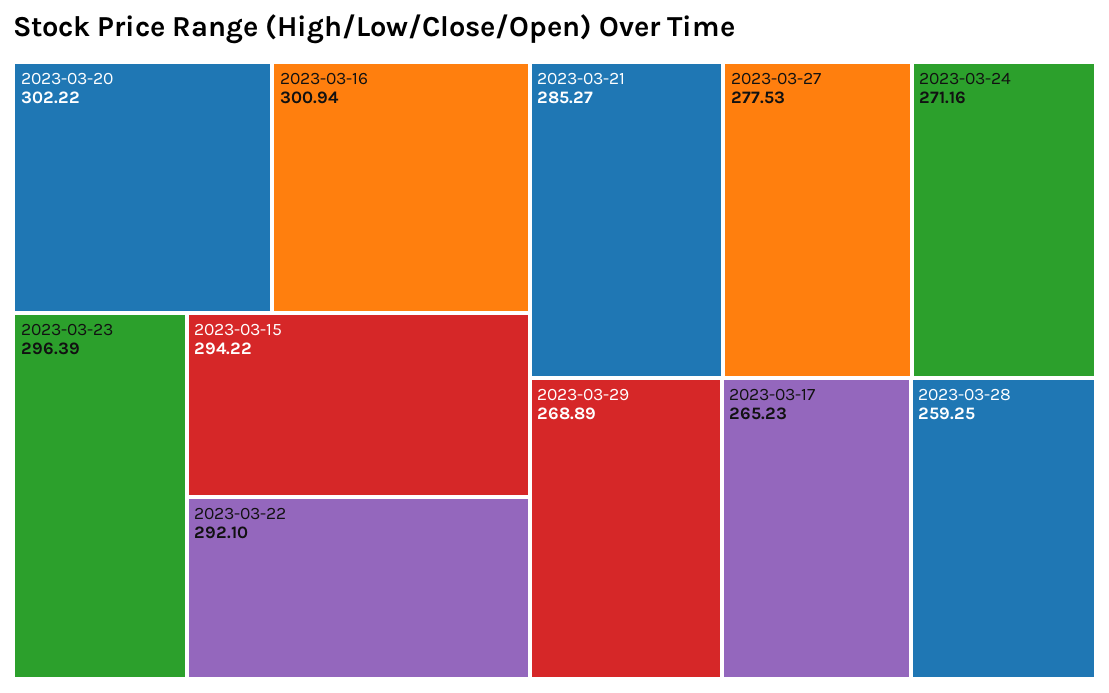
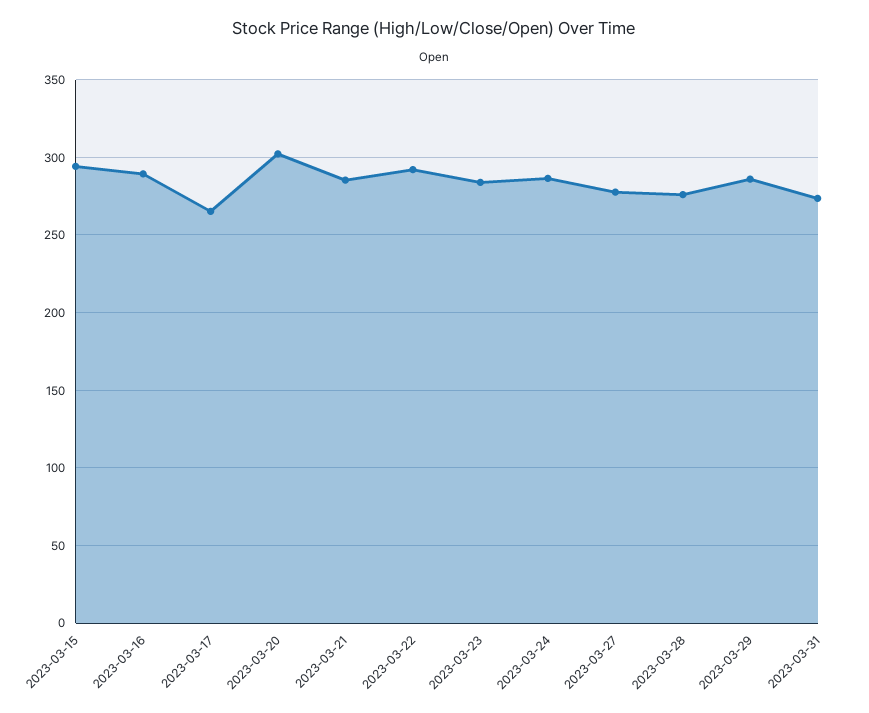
2023-03-16: 300.94 -> 290
2023-03-23: 296.39 -> 285
2023-03-24: 271.16 -> 285
2023-03-29: 268.89 -> 285
2023-03-28: 259.25 -> 275
2023-03-31: none -> 275

